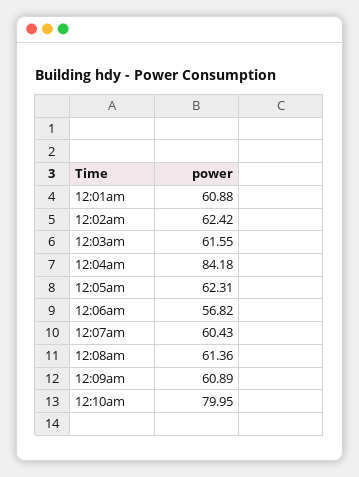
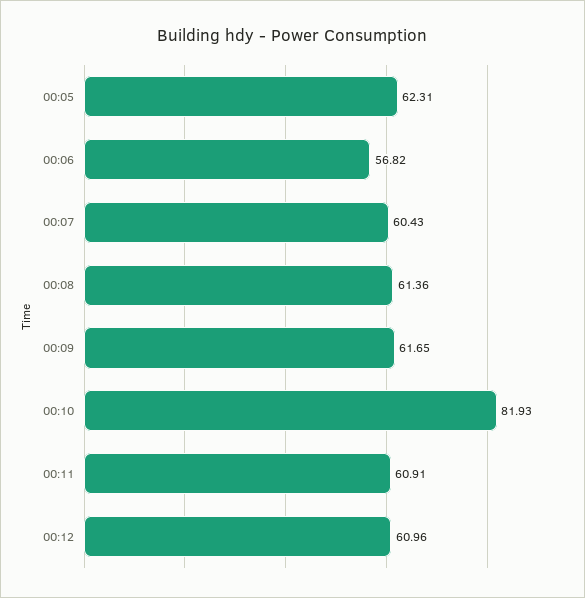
12:01am: 60.88 -> none
12:02am: 62.42 -> none
12:03am: 61.55 -> none
12:04am: 84.18 -> none
12:09am: 60.89 -> 61.65
12:10am: 79.95 -> 81.93
00:11: none -> 60.91
00:12: none -> 60.96

